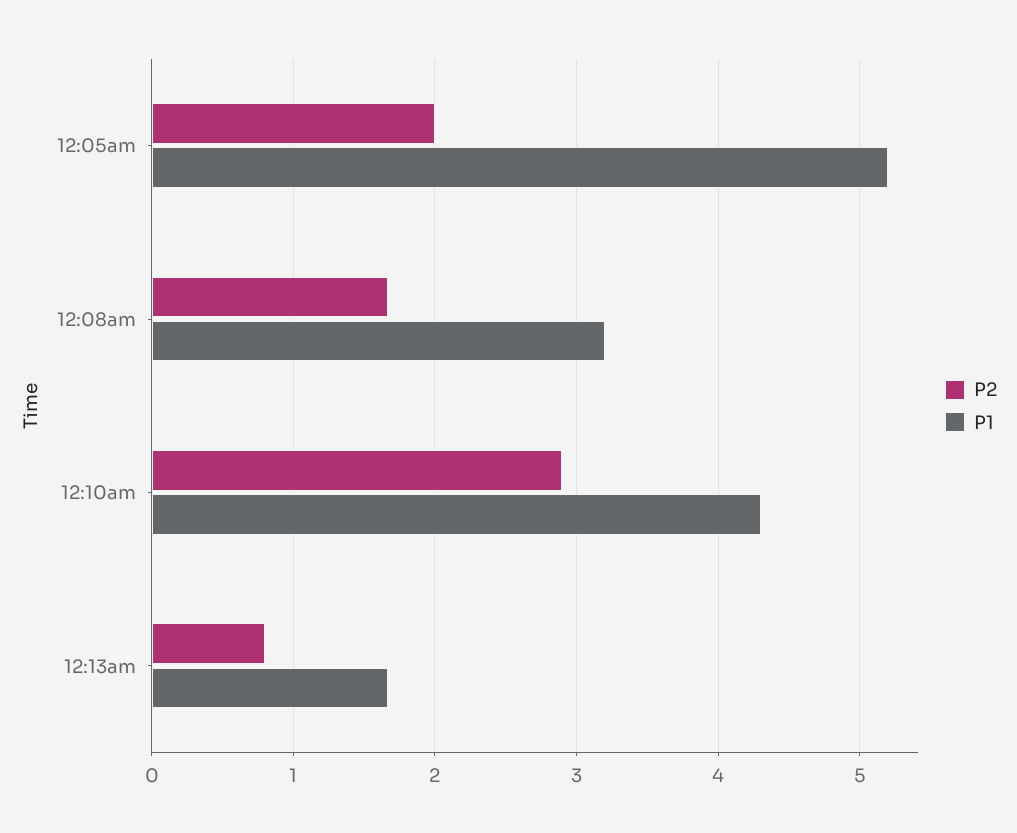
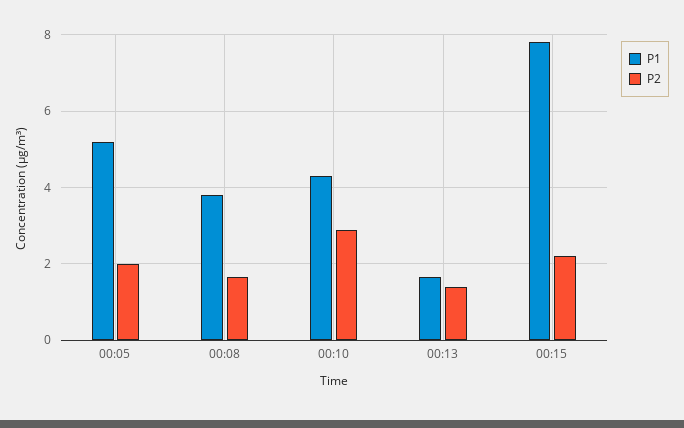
P1, 12:08am: 3.2 -> 3.8
P2, 12:13am: 0.8 -> 1.4
P1, 00:15: none -> 7.8
P2, 00:15: none -> 2.2

